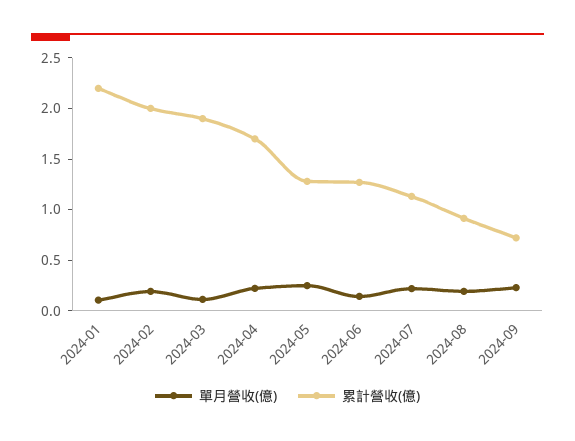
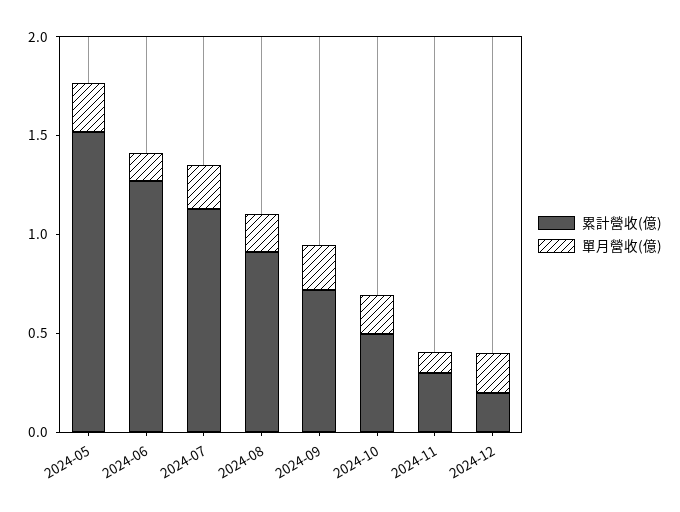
單月營收(億), 2024-01: 0.1 -> none
累計營收(億), 2024-01: 2.2 -> none
單月營收(億), 2024-02: 0.2 -> none
累計營收(億), 2024-02: 2 -> none
單月營收(億), 2024-03: 0.1 -> none
累計營收(億), 2024-03: 1.9 -> none
單月營收(億), 2024-04: 0.2 -> none
累計營收(億), 2024-04: 1.7 -> none
累計營收(億), 2024-05: 1.3 -> 1.5
累計營收(億), 2024-10: none -> 0.5
單月營收(億), 2024-10: none -> 0.2
累計營收(億), 2024-11: none -> 0.3
單月營收(億), 2024-11: none -> 0.1
累計營收(億), 2024-12: none -> 0.2
單月營收(億), 2024-12: none -> 0.2

